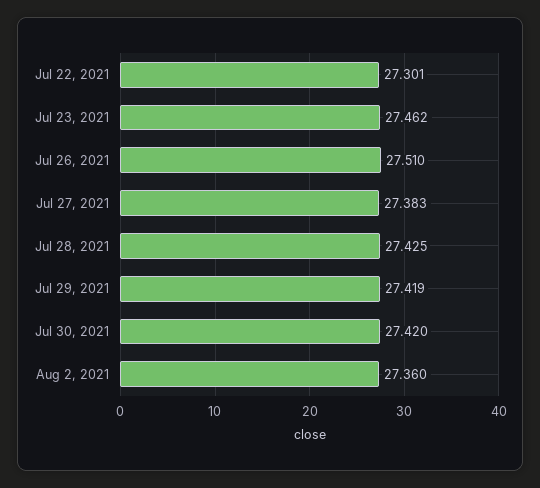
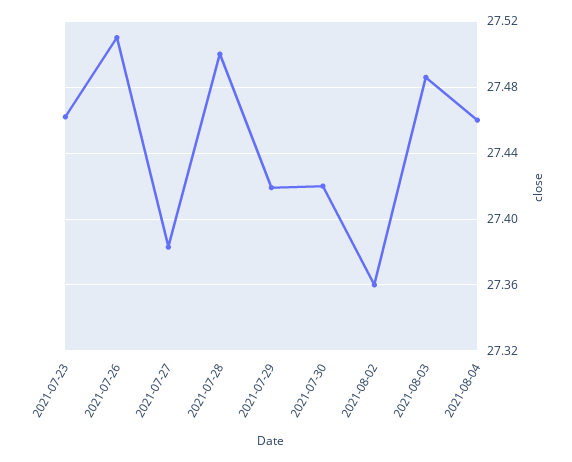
Jul 22, 2021: 27.301 -> none
Jul 28, 2021: 27.425 -> 27.5
2021-08-03: none -> 27.485
2021-08-04: none -> 27.46

